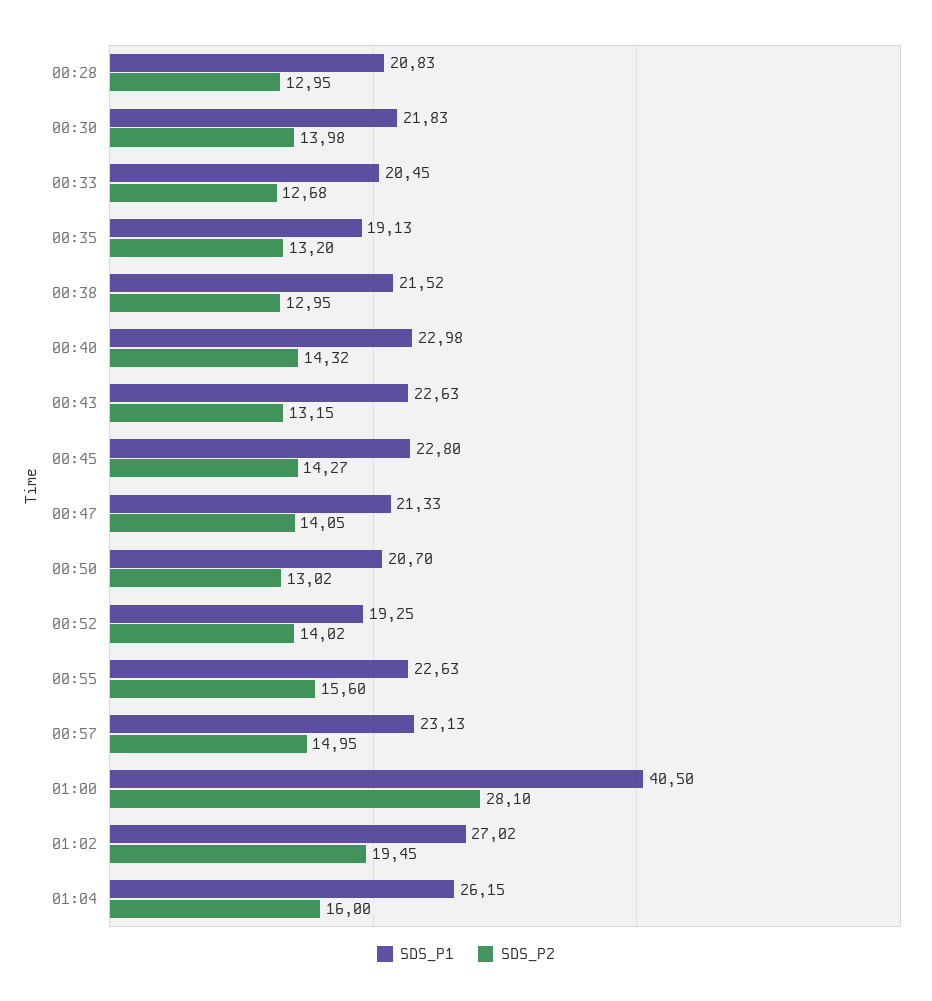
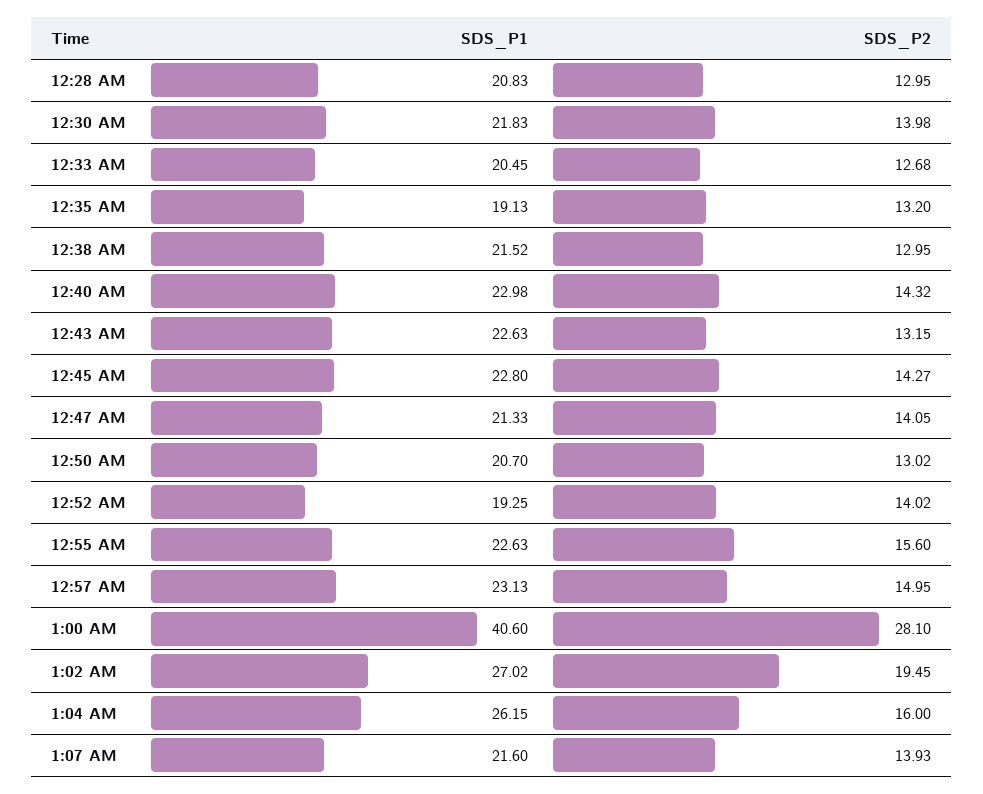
SDS_P1, 01:00: 40.5 -> 40.6
SDS_P1, 1:07 AM: none -> 21.6
SDS_P2, 1:07 AM: none -> 13.93

